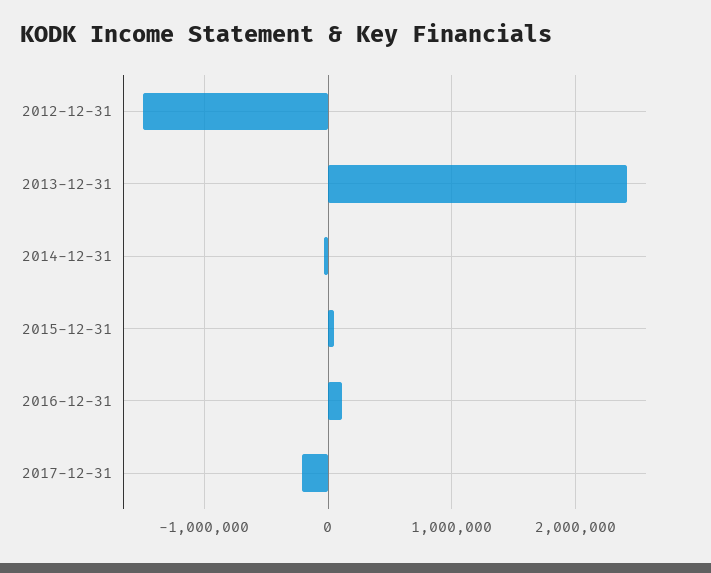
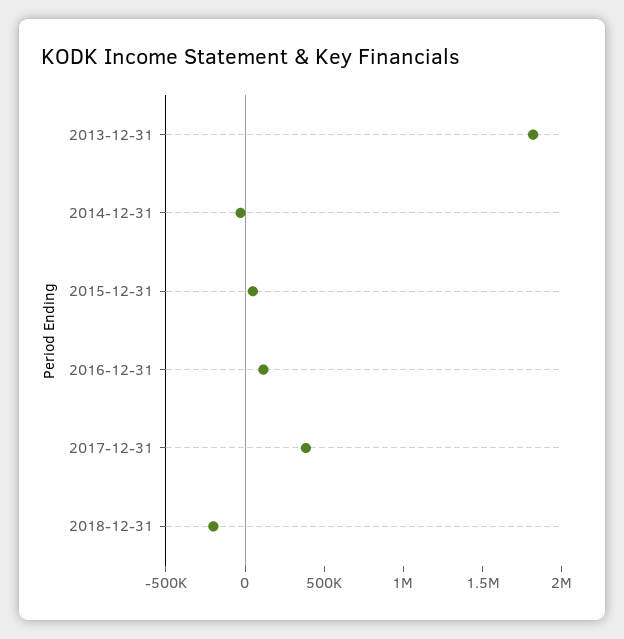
2012-12-31: -1500000 -> none
2013-12-31: 2400000 -> 1800000
2017-12-31: -200000 -> 400000
2018-12-31: none -> -200000

